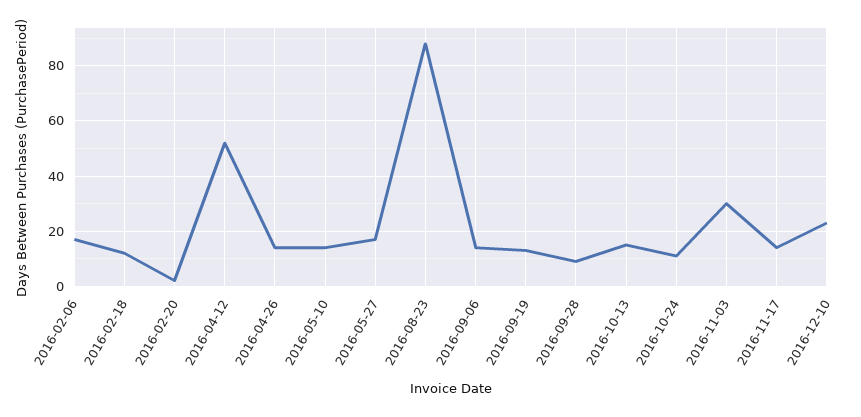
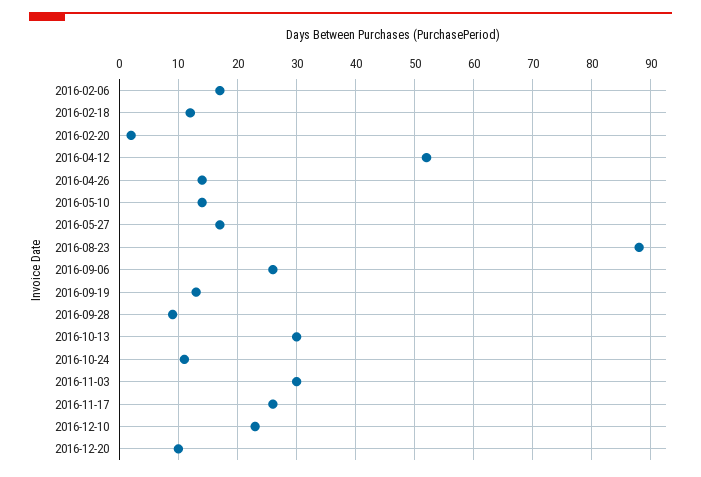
2016-09-06: 15 -> 25
2016-10-13: 15 -> 30
2016-11-17: 15 -> 25
2016-12-20: none -> 10

